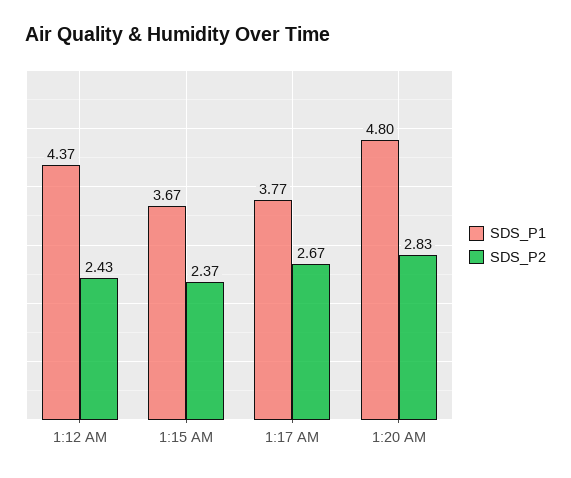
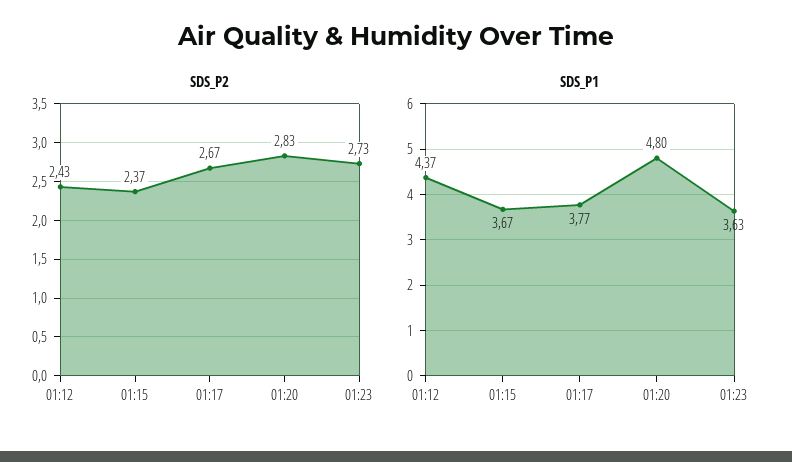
SDS_P2, 01:23: none -> 2.73
SDS_P1, 01:23: none -> 3.63

